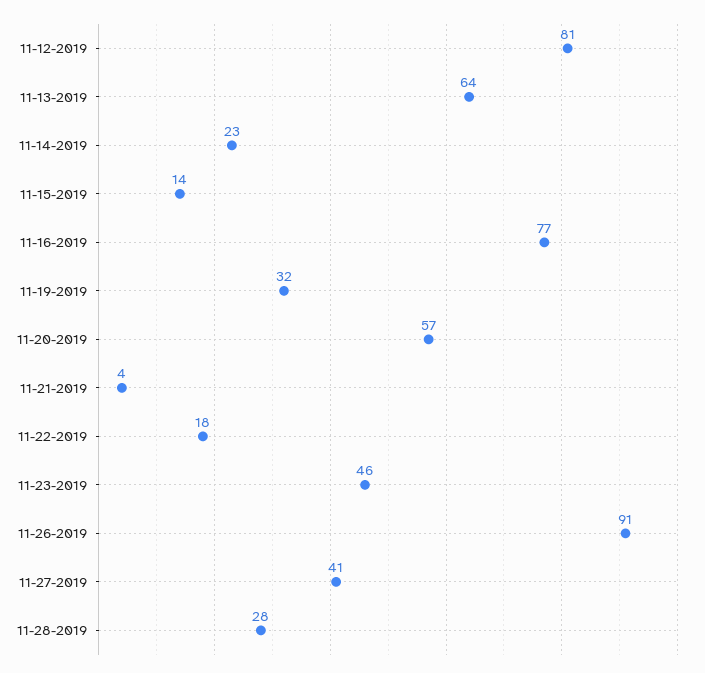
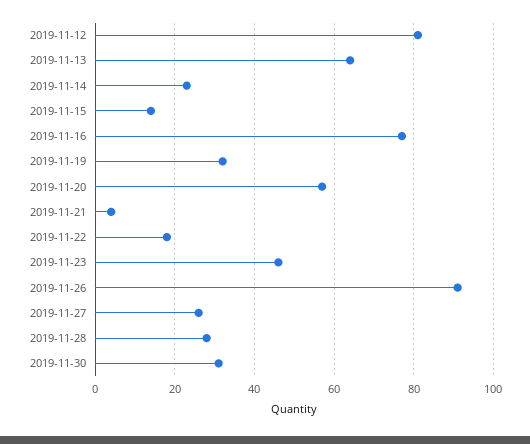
11-27-2019: 41 -> 25
2019-11-30: none -> 30

